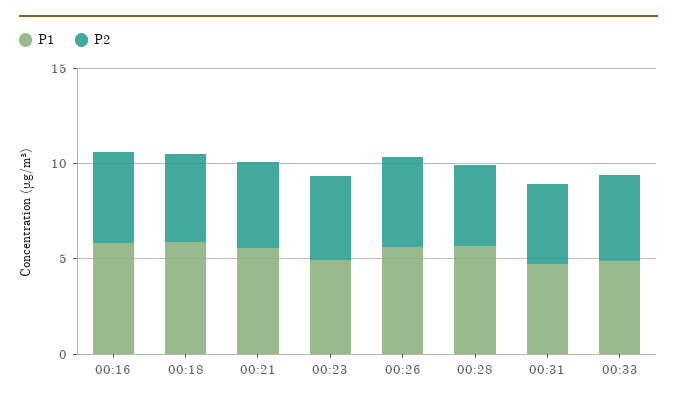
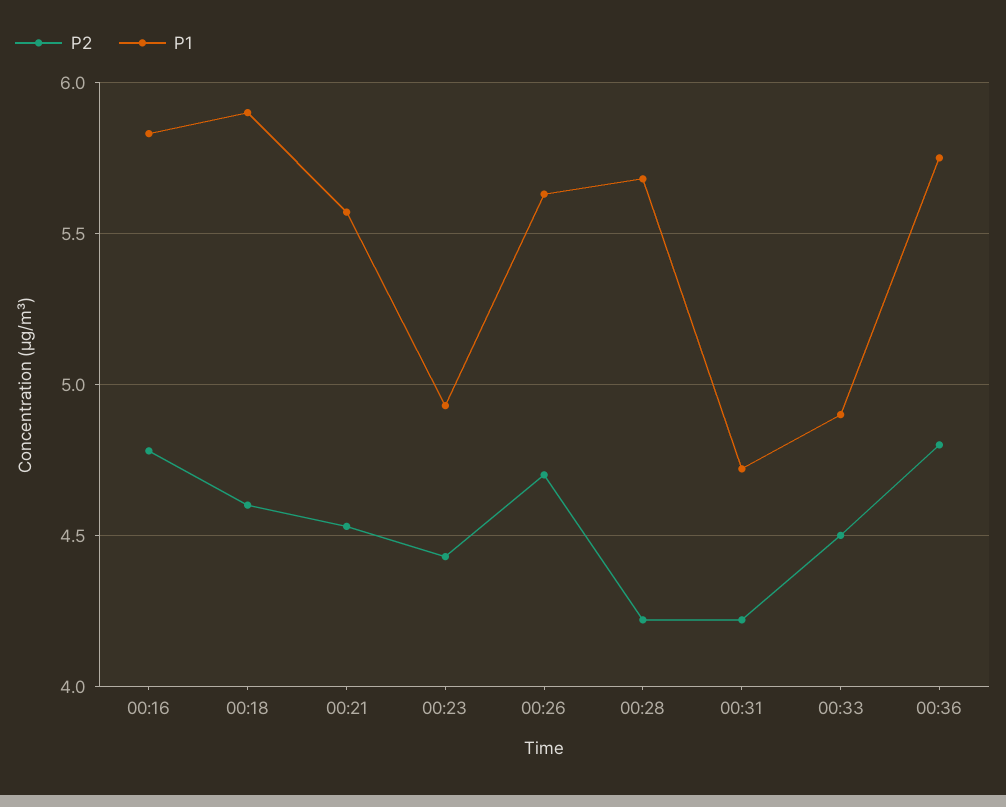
P2, 00:36: none -> 4.8
P1, 00:36: none -> 5.75

